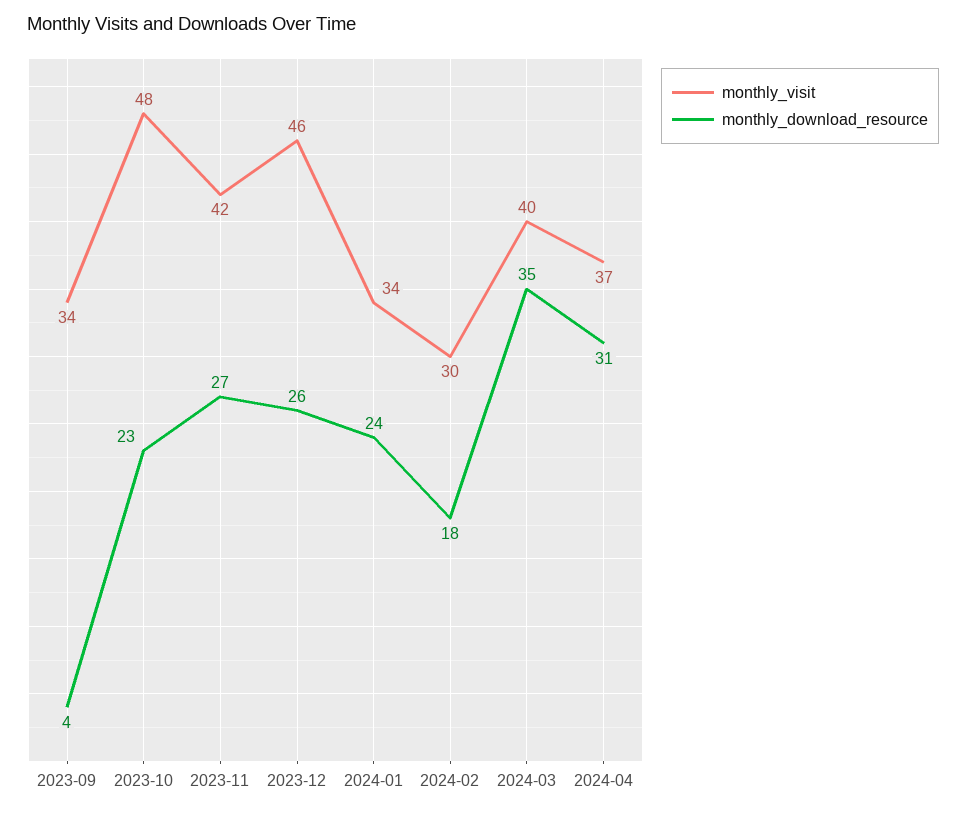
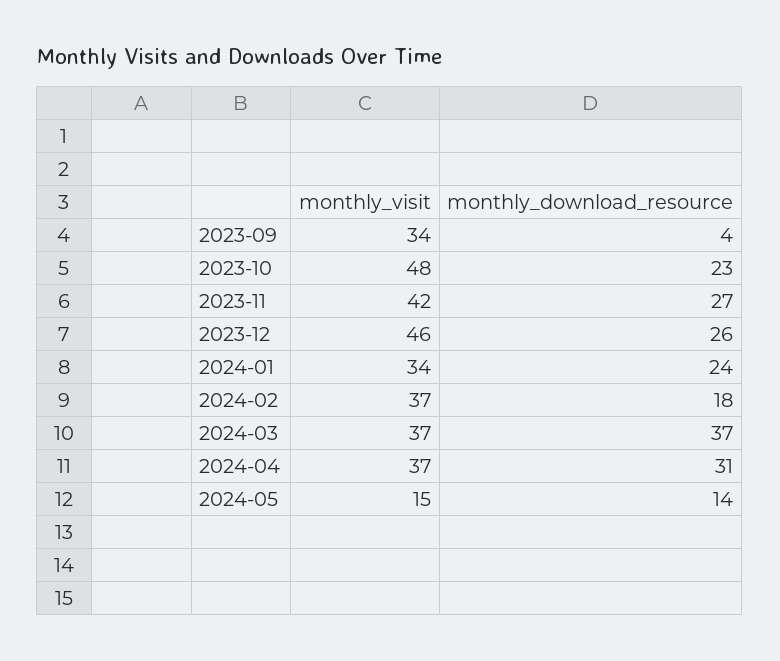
monthly_visit, 2024-02: 30 -> 37
monthly_visit, 2024-03: 40 -> 37
monthly_download_resource, 2024-03: 35 -> 37
monthly_visit, 2024-05: none -> 15
monthly_download_resource, 2024-05: none -> 14

